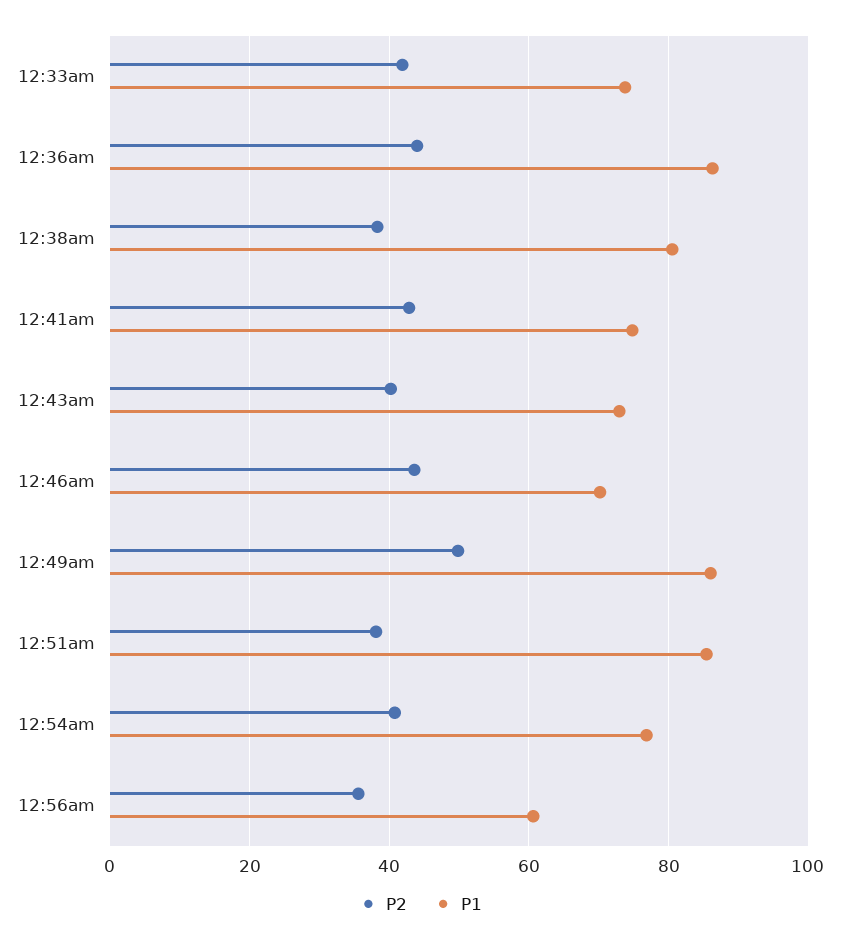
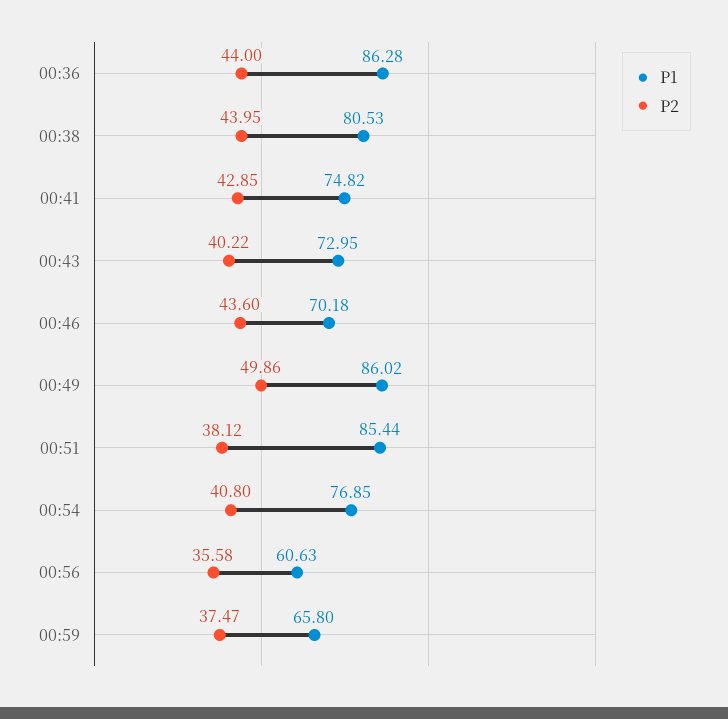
P2, 12:33am: 42 -> none
P1, 12:33am: 74 -> none
P2, 12:38am: 38 -> 43.95
P1, 00:59: none -> 65.8
P2, 00:59: none -> 37.47

